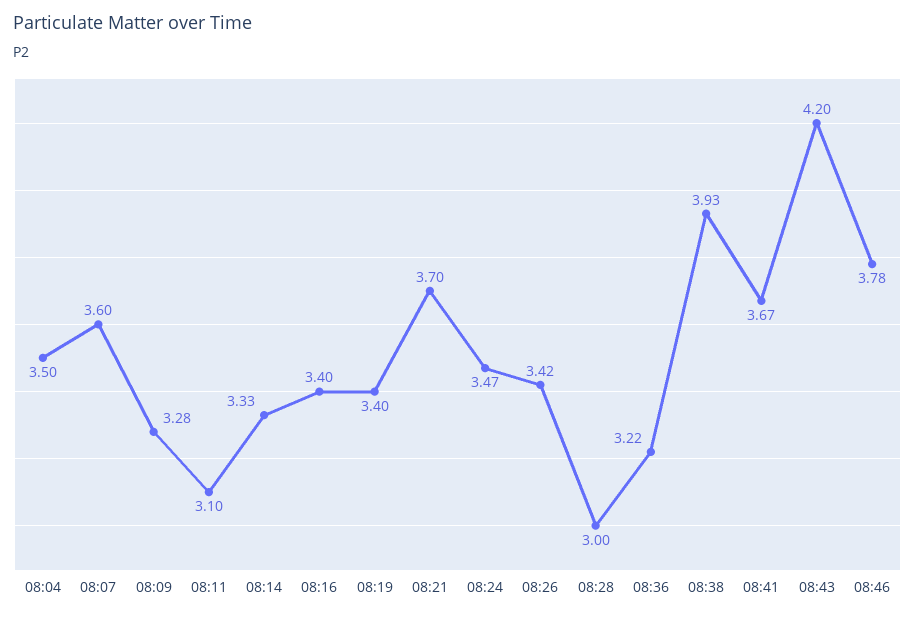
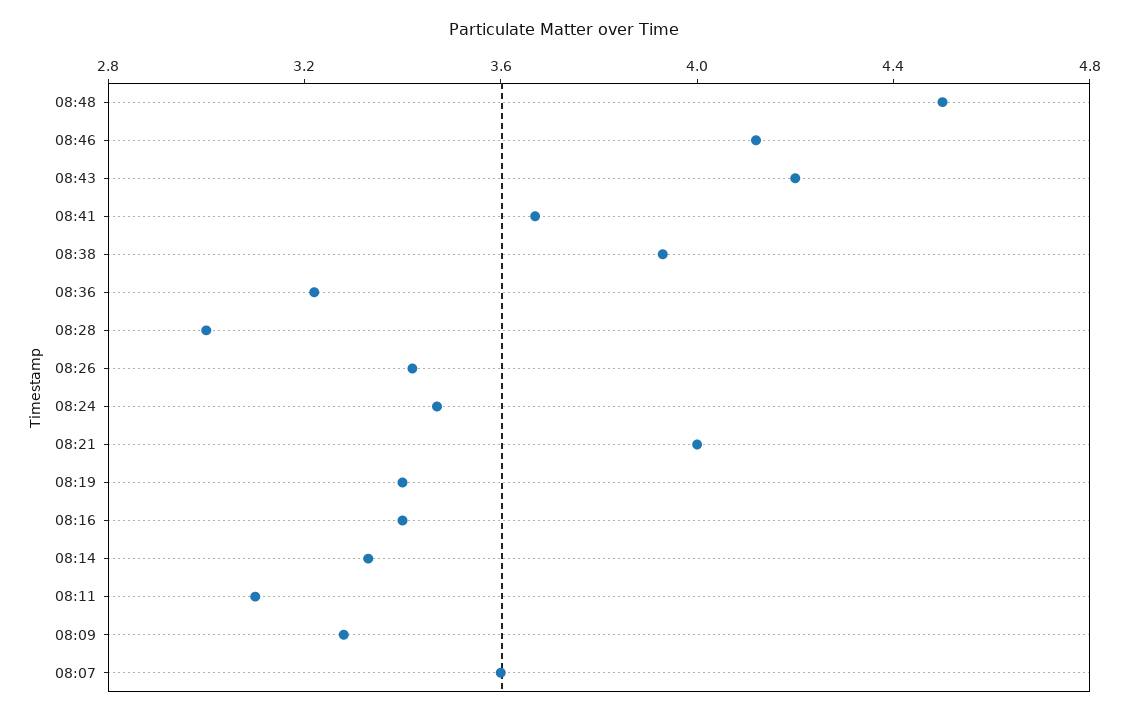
08:04: 3.5 -> none
08:21: 3.7 -> 4
08:46: 3.78 -> 4.1
08:48: none -> 4.5

